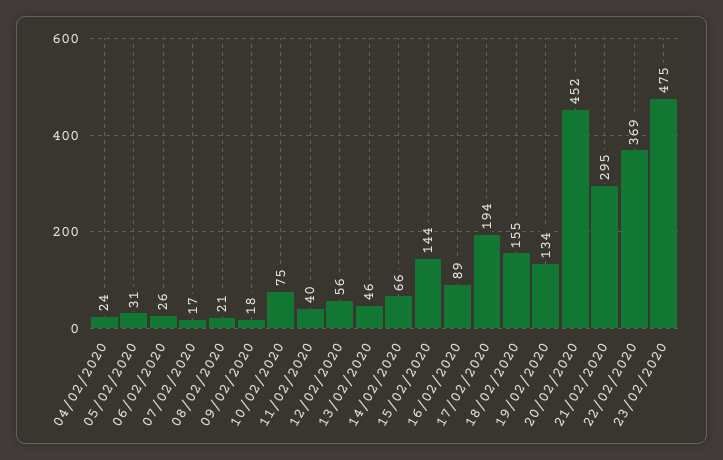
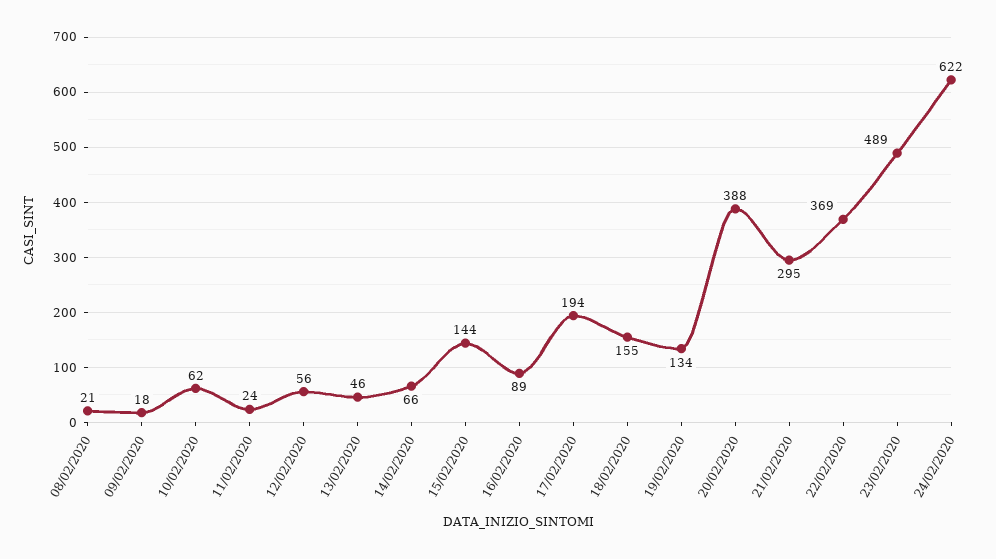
04/02/2020: 24 -> none
05/02/2020: 31 -> none
06/02/2020: 26 -> none
07/02/2020: 17 -> none
10/02/2020: 75 -> 62
11/02/2020: 40 -> 24
20/02/2020: 452 -> 388
23/02/2020: 475 -> 489
24/02/2020: none -> 622

